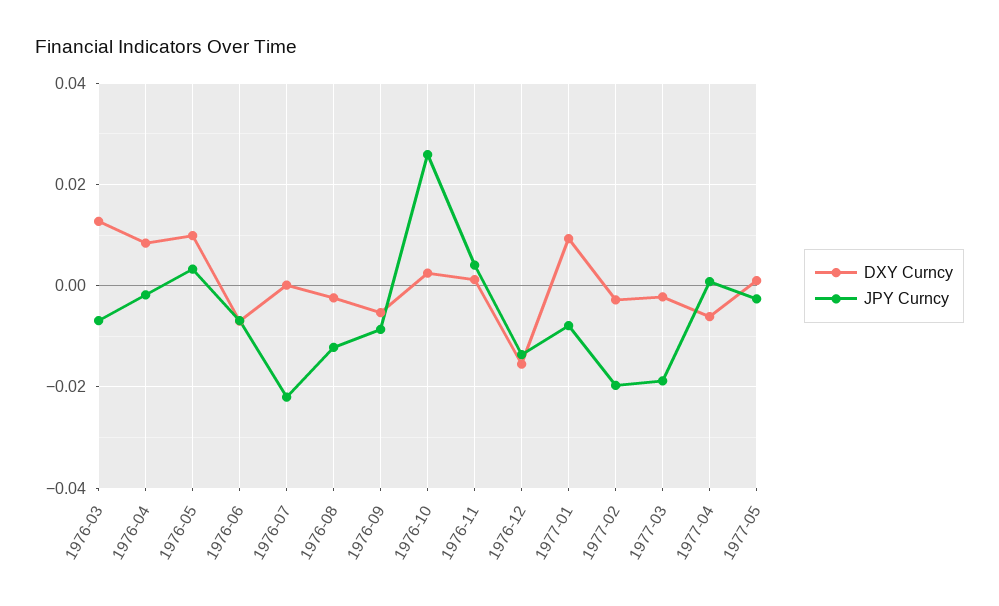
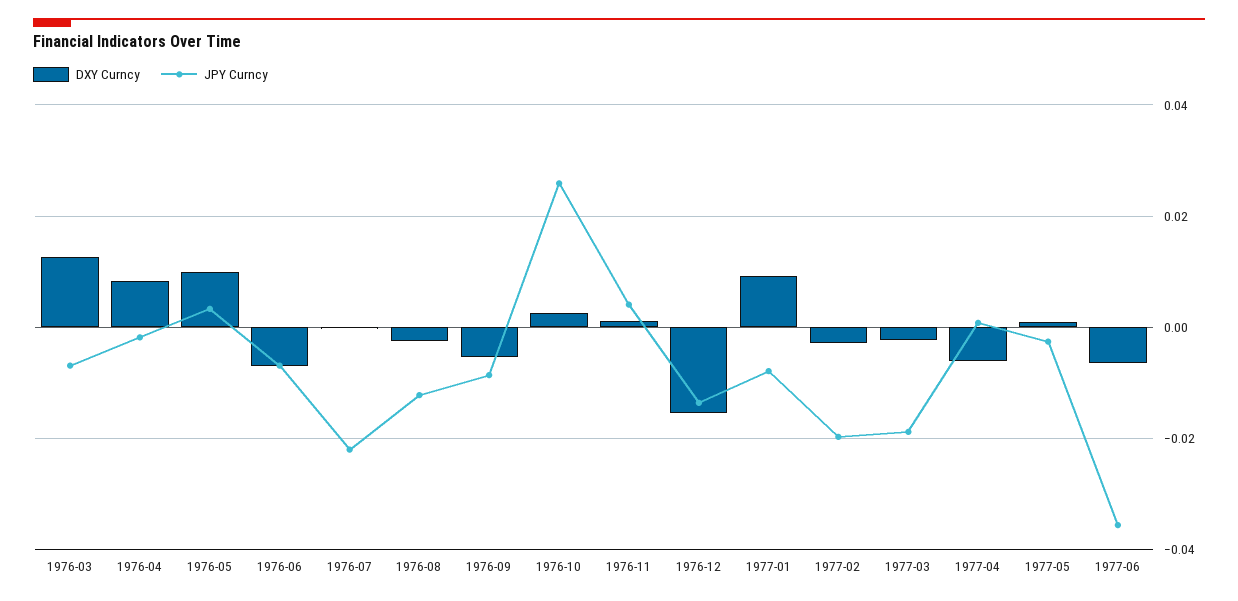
DXY Curncy, 1977-06: none -> -0.006
JPY Curncy, 1977-06: none -> -0.036

